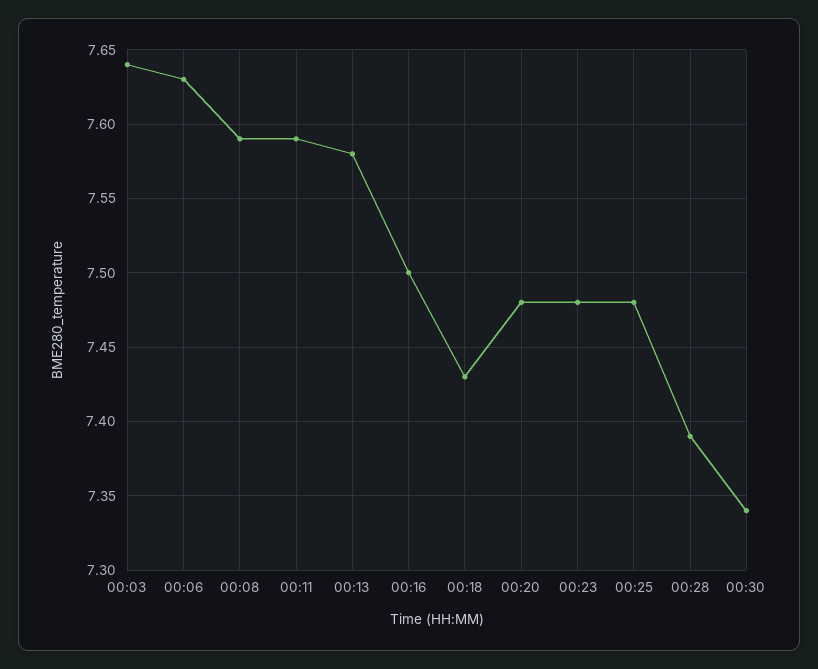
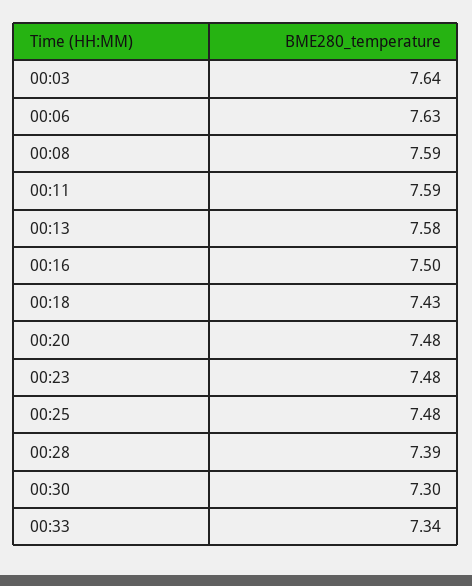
00:30: 7.34 -> 7.3
00:33: none -> 7.34

